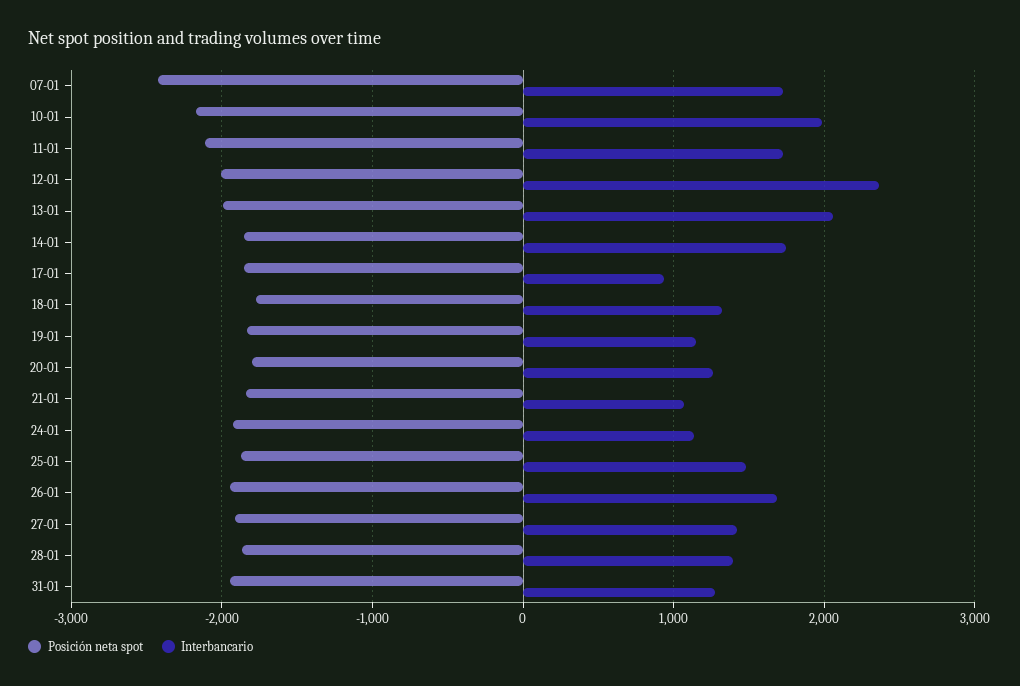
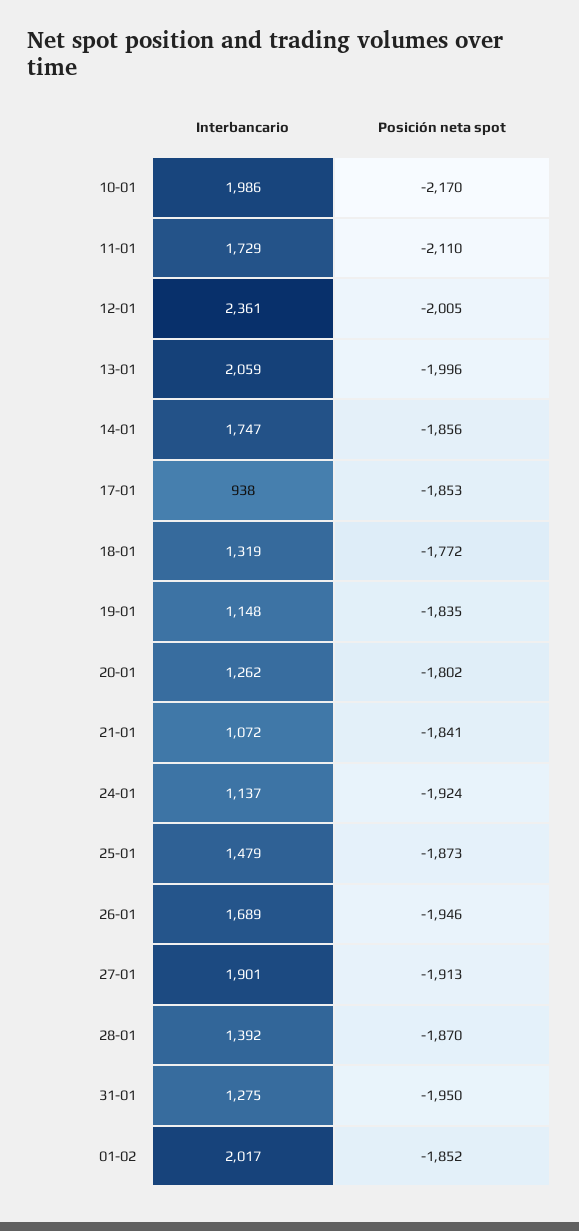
Posición neta spot, 07-01: -2400 -> none
Interbancario, 07-01: 1700 -> none
Interbancario, 27-01: 1400 -> 1901
Interbancario, 01-02: none -> 2017
Posición neta spot, 01-02: none -> -1852

